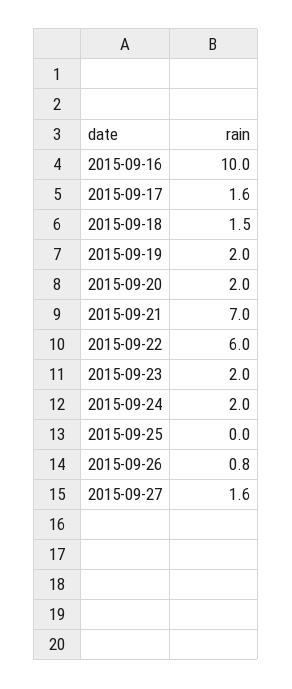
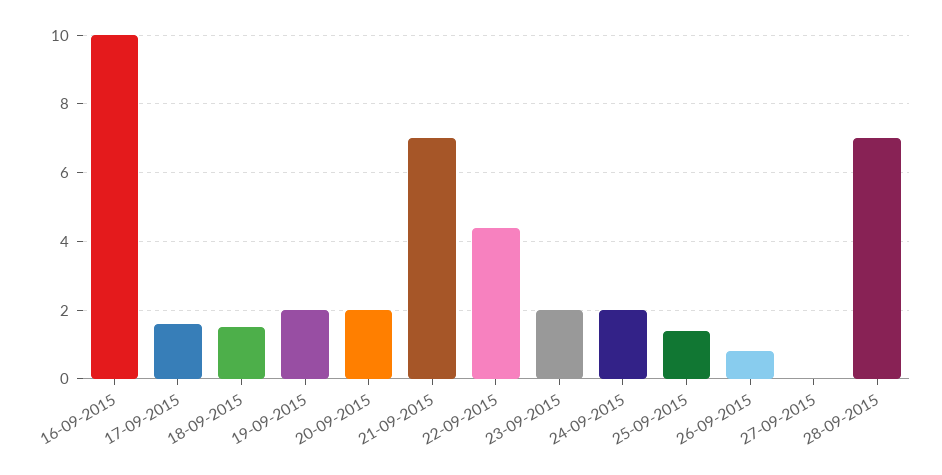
2015-09-22: 6 -> 4.5
2015-09-25: 0 -> 1.5
2015-09-27: 1.6 -> 0
28-09-2015: none -> 7

